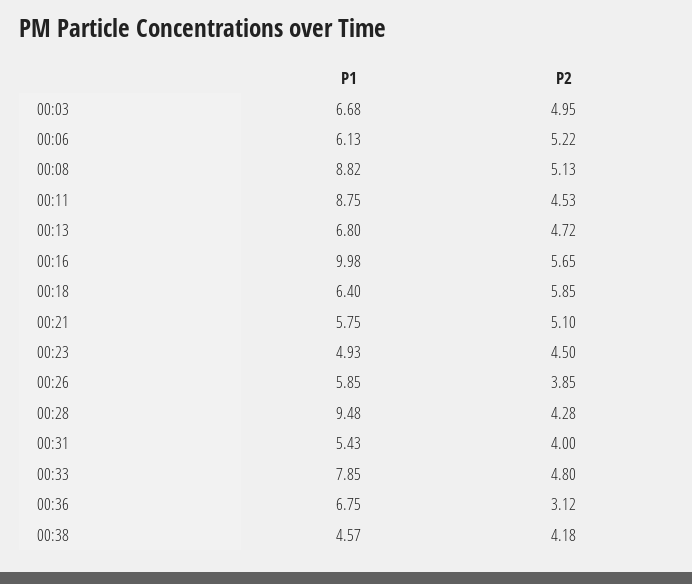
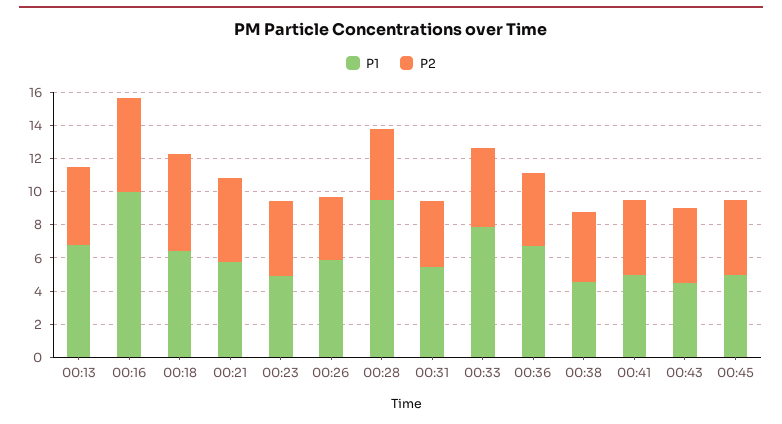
P1, 00:03: 6.68 -> none
P2, 00:03: 4.95 -> none
P1, 00:06: 6.13 -> none
P2, 00:06: 5.22 -> none
P1, 00:08: 8.82 -> none
P2, 00:08: 5.13 -> none
P1, 00:11: 8.75 -> none
P2, 00:11: 4.53 -> none
P2, 00:36: 3.12 -> 4.5
P1, 00:41: none -> 5
P2, 00:41: none -> 4.5
P1, 00:43: none -> 4.5
P2, 00:43: none -> 4.5
P1, 00:45: none -> 5
P2, 00:45: none -> 4.5

